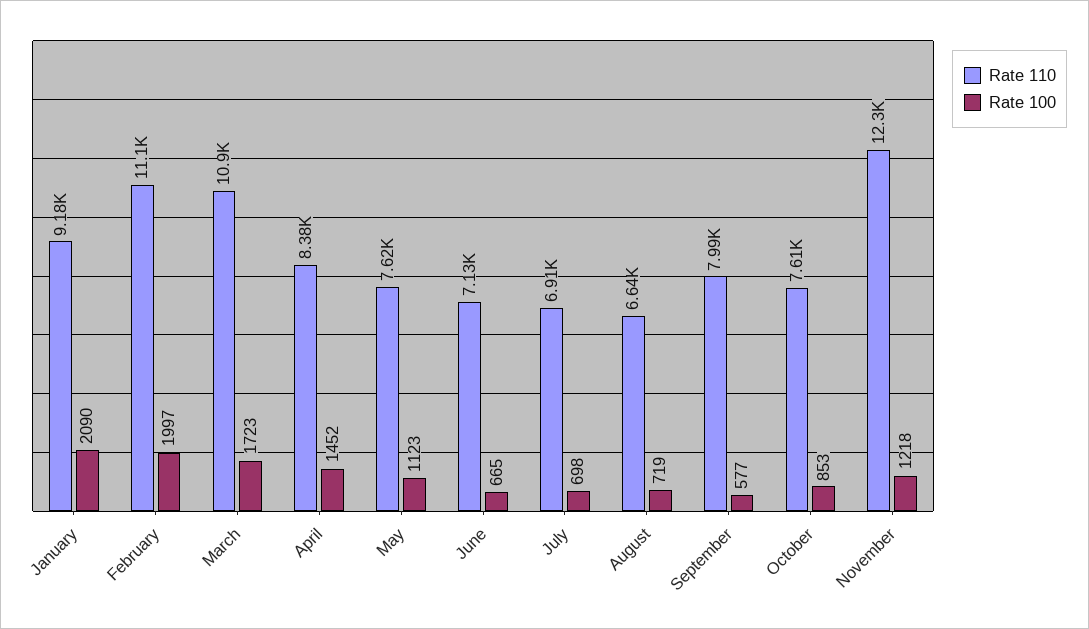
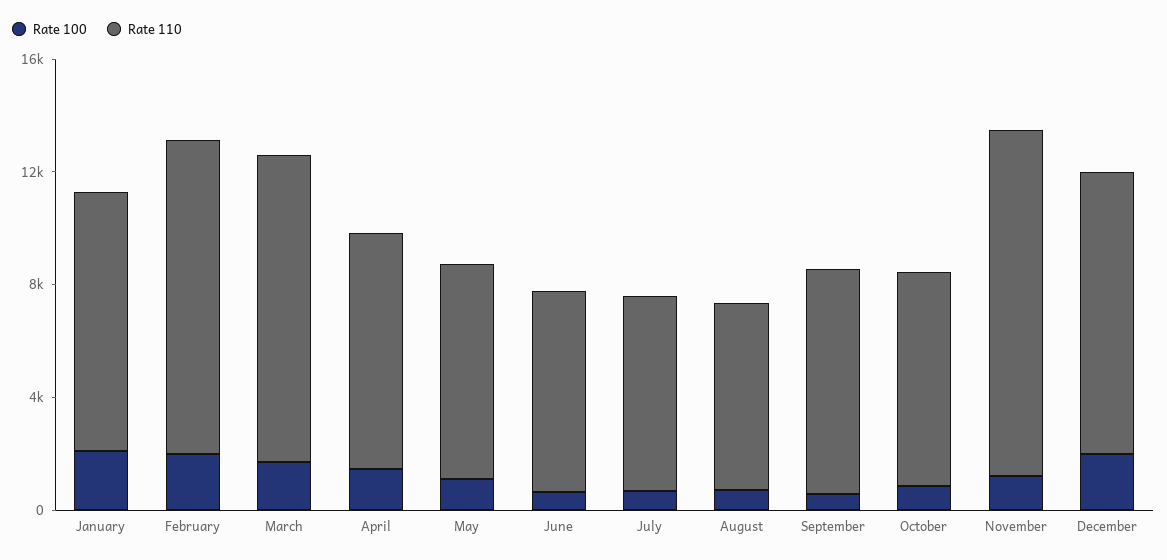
Rate 100, December: none -> 2000
Rate 110, December: none -> 10000

